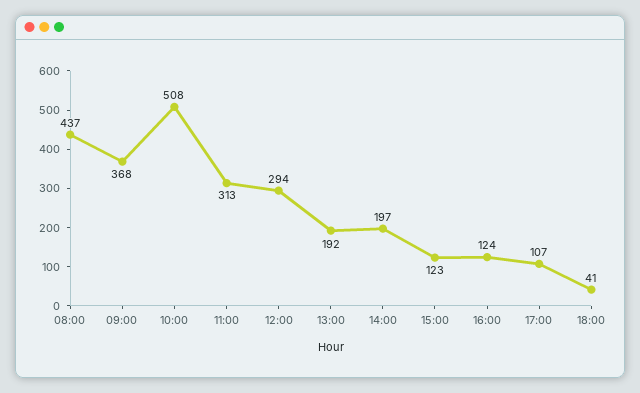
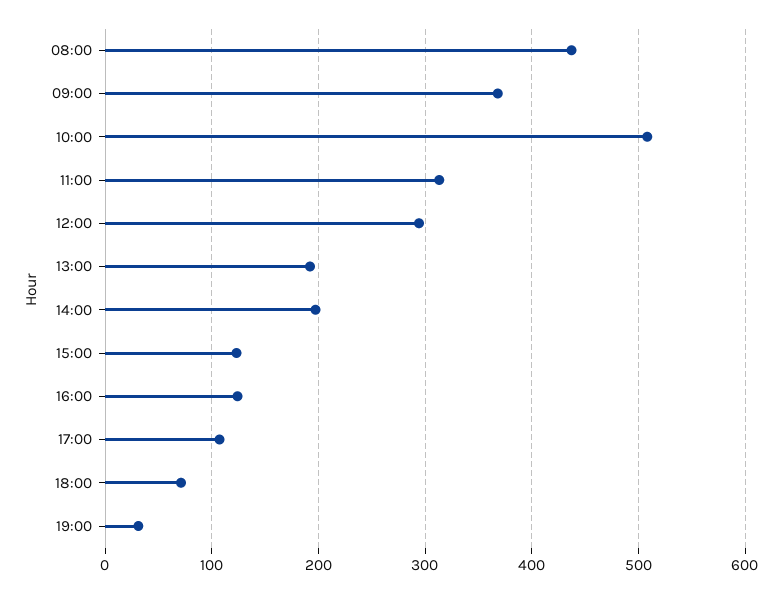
18:00: 41 -> 70
19:00: none -> 30

